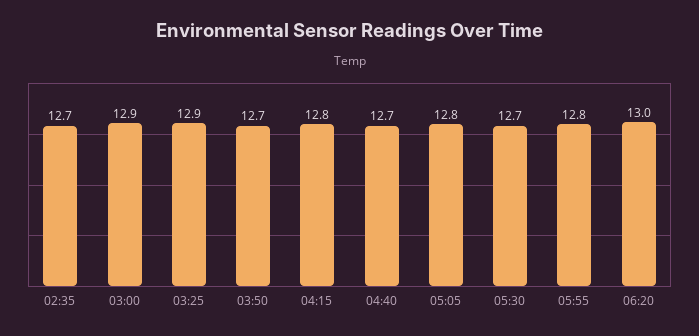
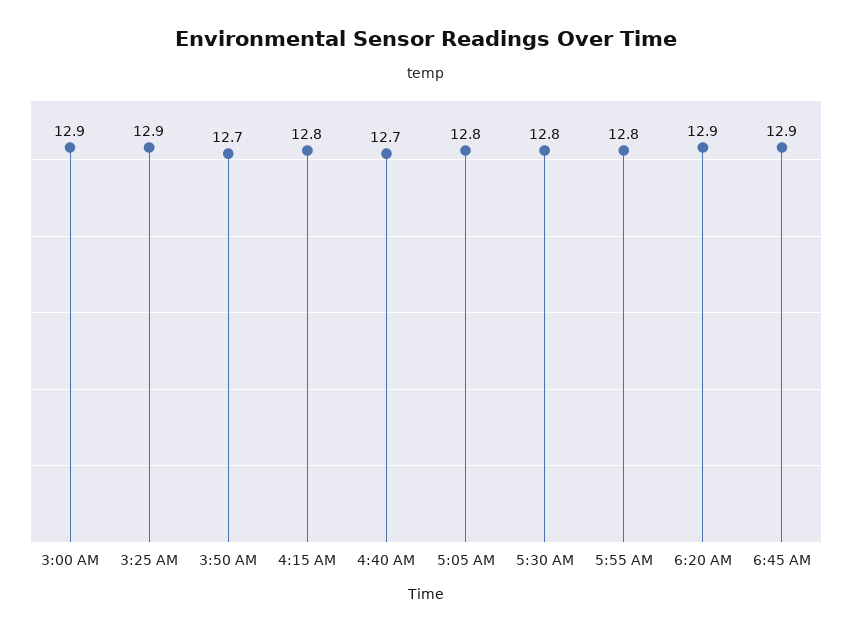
02:35: 12.7 -> none
05:30: 12.7 -> 12.8
06:20: 13 -> 12.9
6:45 AM: none -> 12.9

